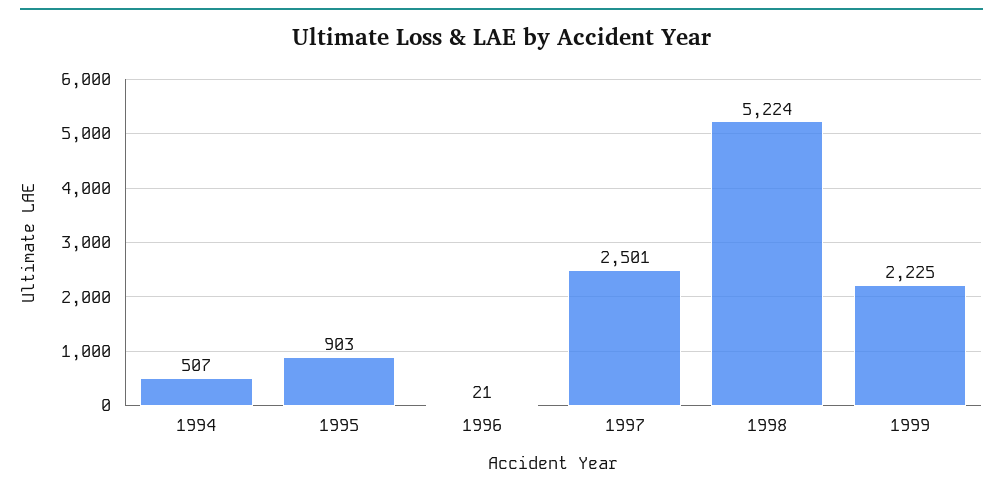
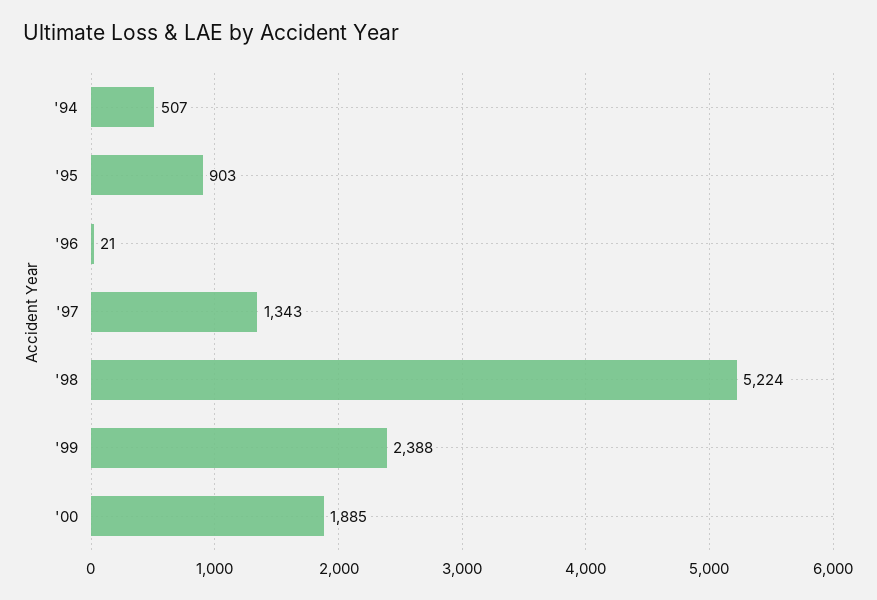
1997: 2501 -> 1343
1999: 2225 -> 2388
'00: none -> 1885

